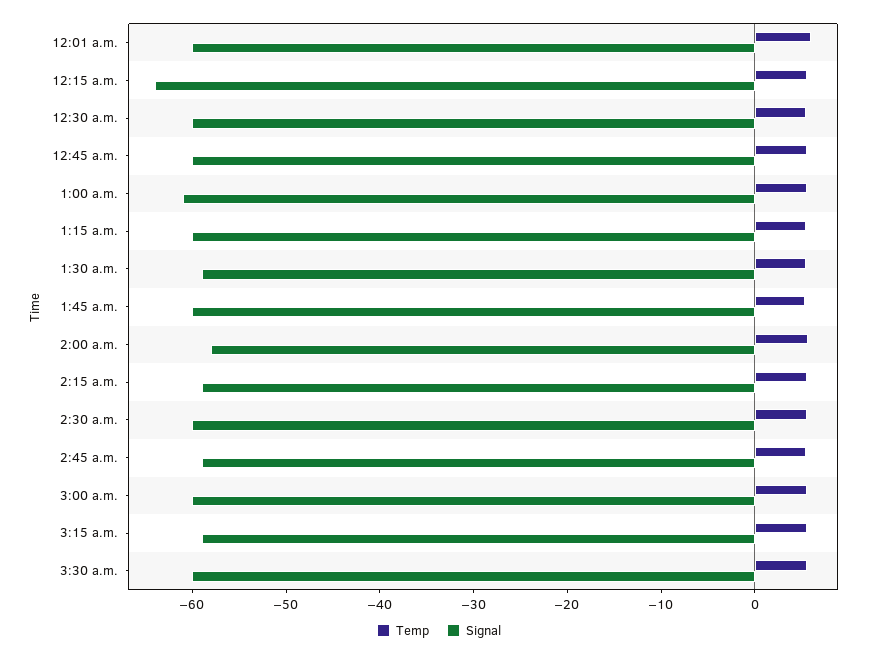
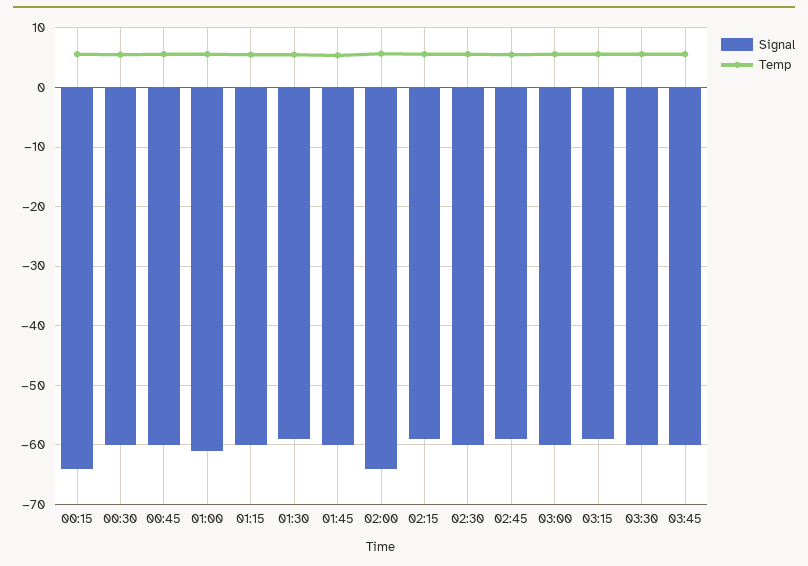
Temp, 12:01 a.m.: 6 -> none
Signal, 12:01 a.m.: -60 -> none
Signal, 2:00 a.m.: -58 -> -64
Signal, 03:45: none -> -60
Temp, 03:45: none -> 6

